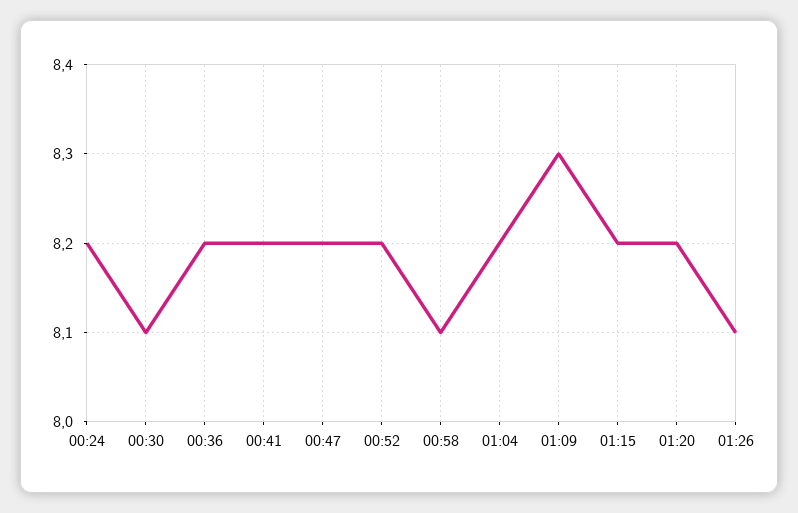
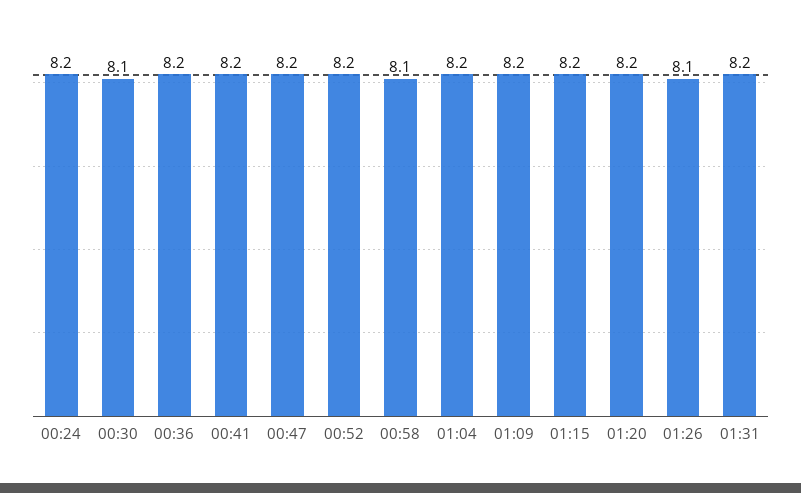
01:09: 8.3 -> 8.2
01:31: none -> 8.2

